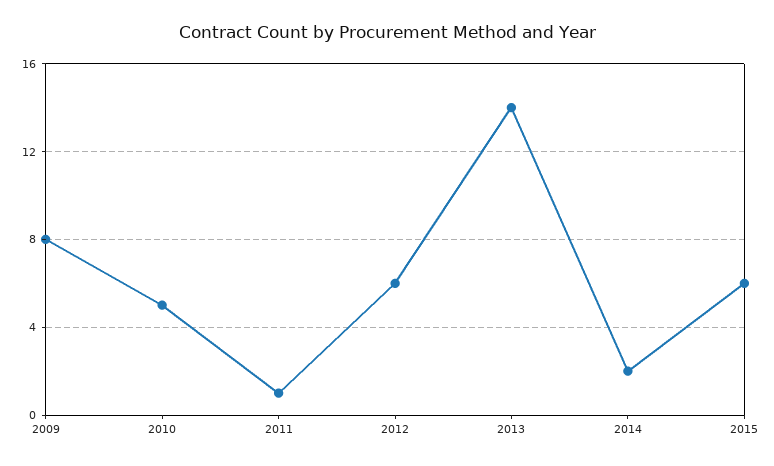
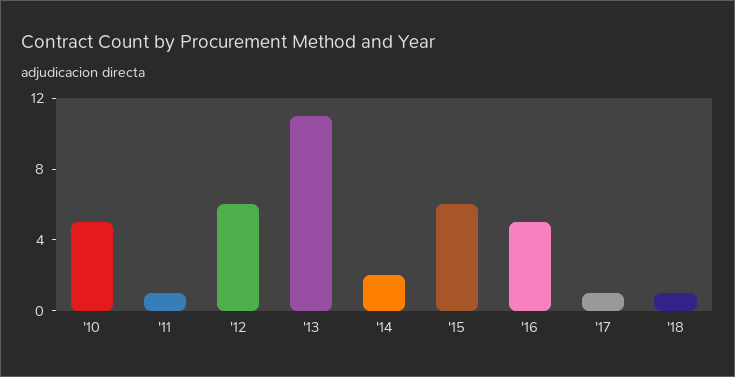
2009: 8 -> none
2013: 14 -> 11
'16: none -> 5
'17: none -> 1
'18: none -> 1

